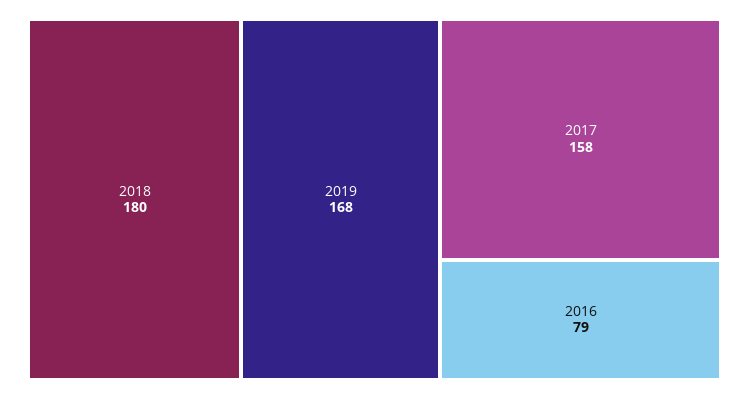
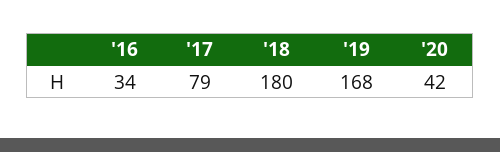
2017: 158 -> 79
2016: 79 -> 34
'20: none -> 42

